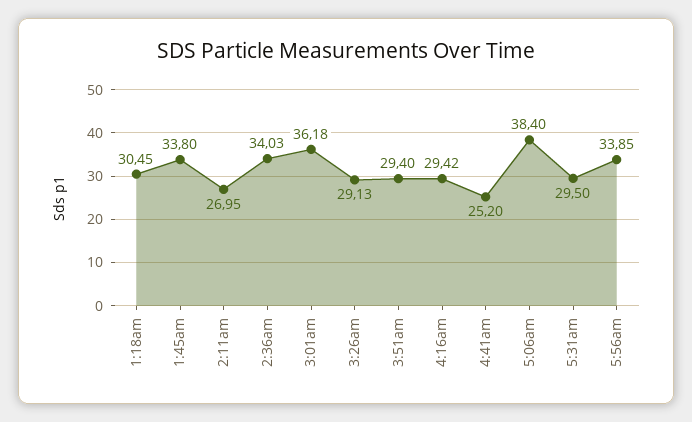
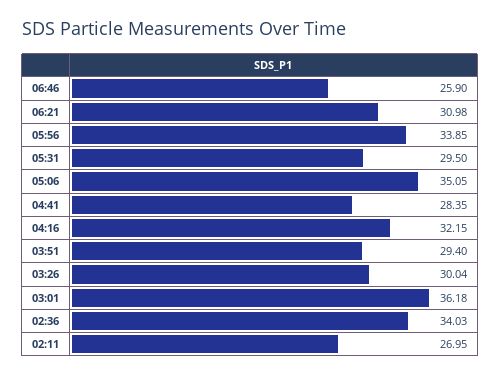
1:18am: 30.45 -> none
1:45am: 33.8 -> none
3:26am: 29.13 -> 30.04
4:16am: 29.42 -> 32.15
4:41am: 25.2 -> 28.35
5:06am: 38.4 -> 35.05
06:46: none -> 25.9
06:21: none -> 30.98

